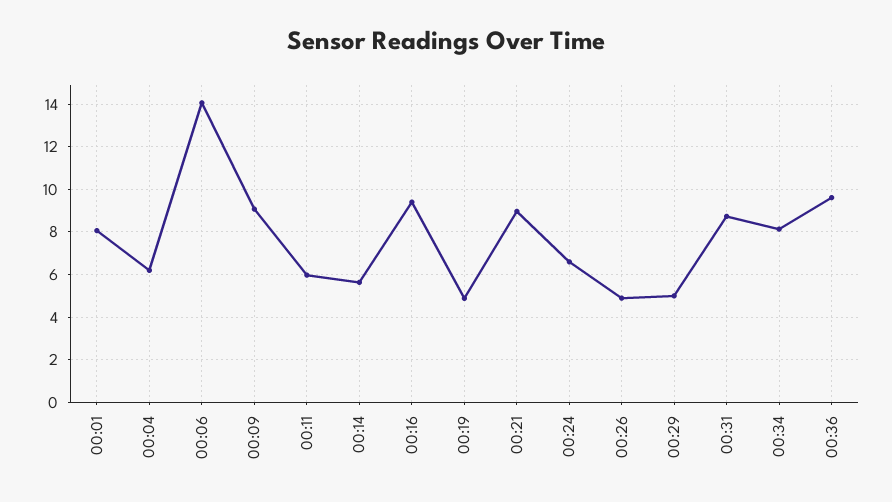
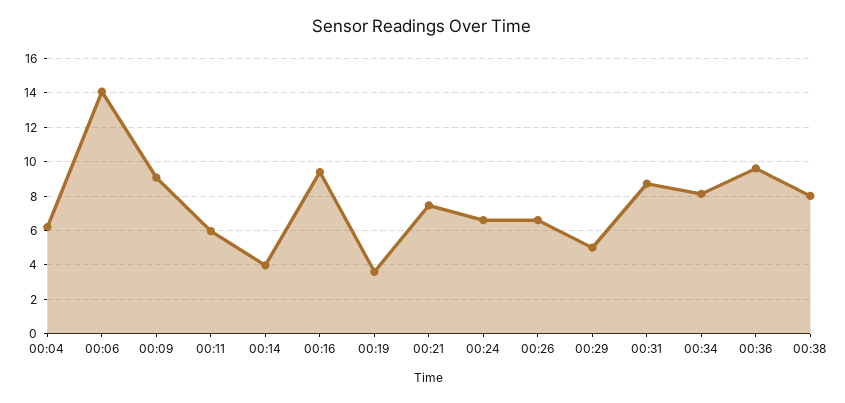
00:01: 8 -> none
00:14: 5.5 -> 4
00:19: 5 -> 3.5
00:21: 9 -> 7.5
00:26: 5 -> 6.5
00:38: none -> 8

